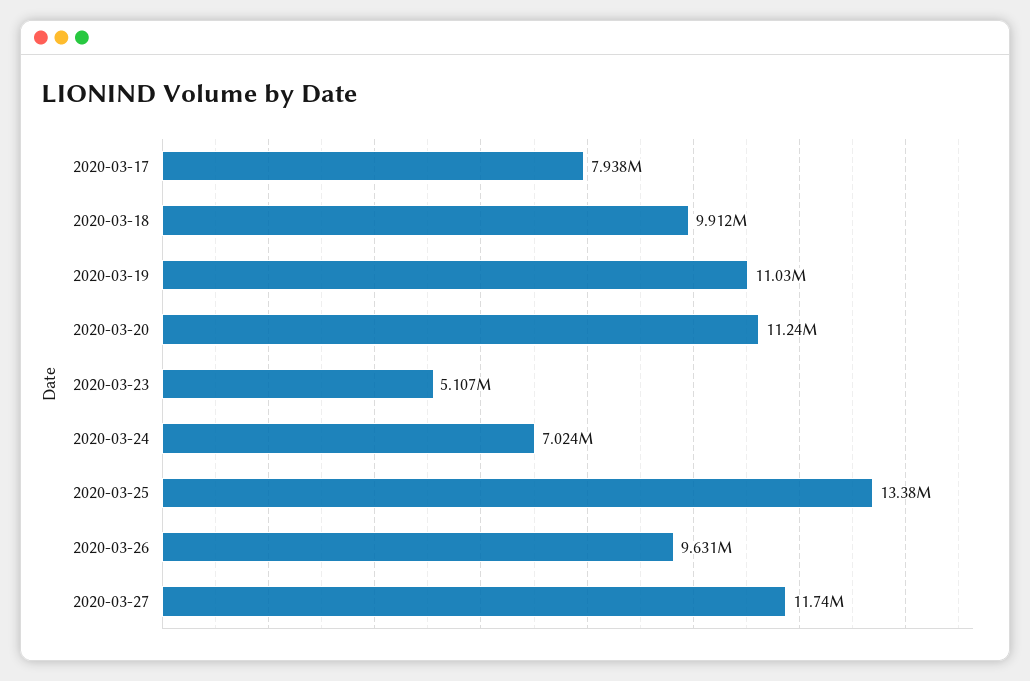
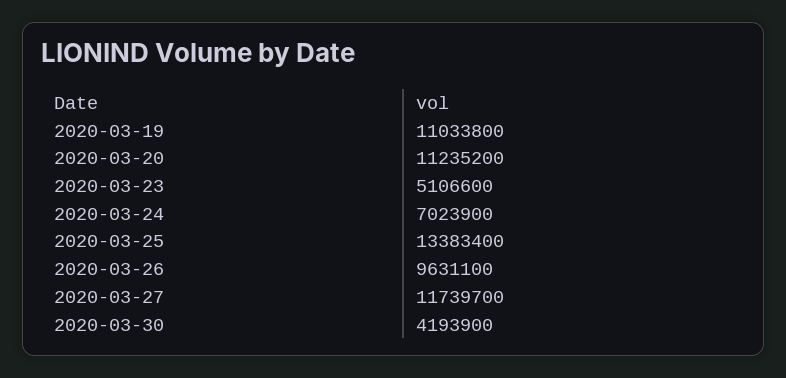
2020-03-17: 7938000 -> none
2020-03-18: 9912000 -> none
2020-03-30: none -> 4193900

